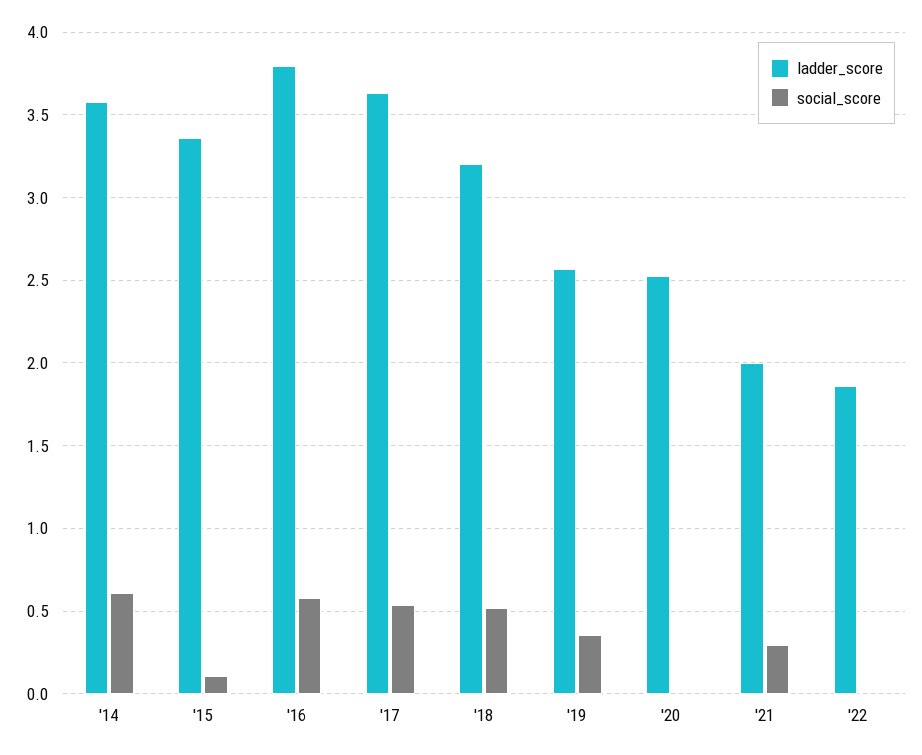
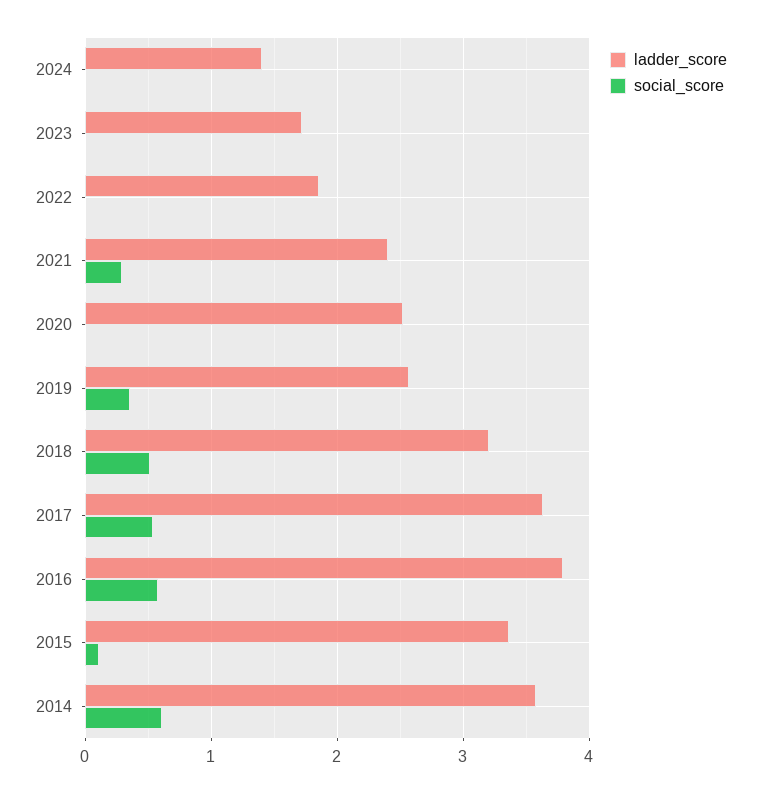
ladder_score, '21: 2 -> 2.4
ladder_score, 2024: none -> 1.4
social_score, 2024: none -> 0
ladder_score, 2023: none -> 1.7
social_score, 2023: none -> 0

